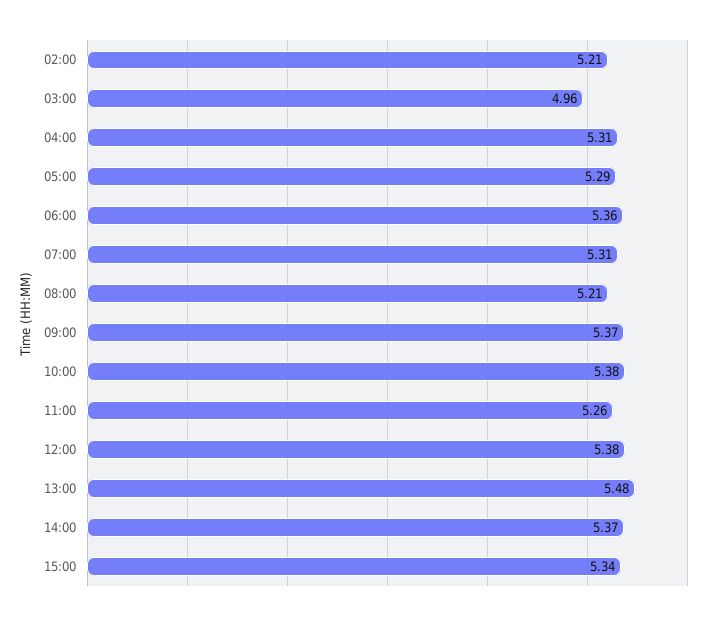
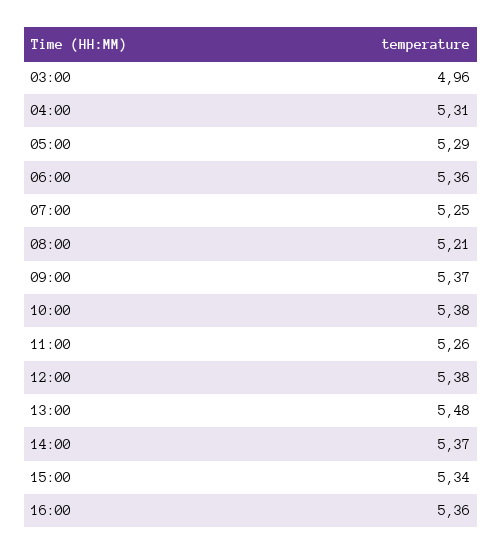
02:00: 5.21 -> none
07:00: 5.31 -> 5.25
16:00: none -> 5.36

